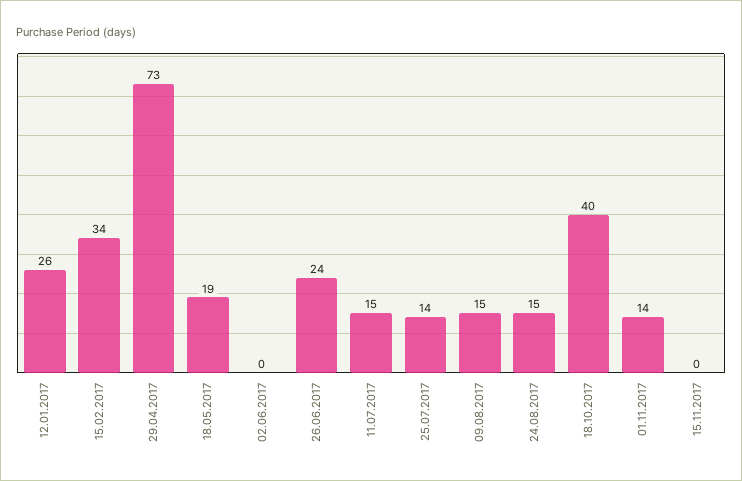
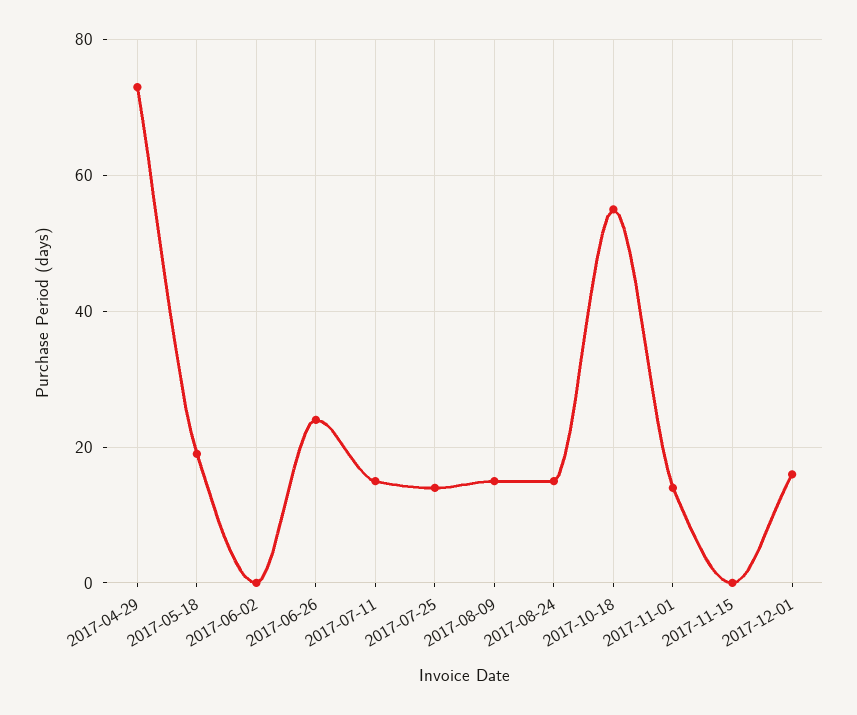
12.01.2017: 26 -> none
15.02.2017: 34 -> none
18.10.2017: 40 -> 55
2017-12-01: none -> 15

